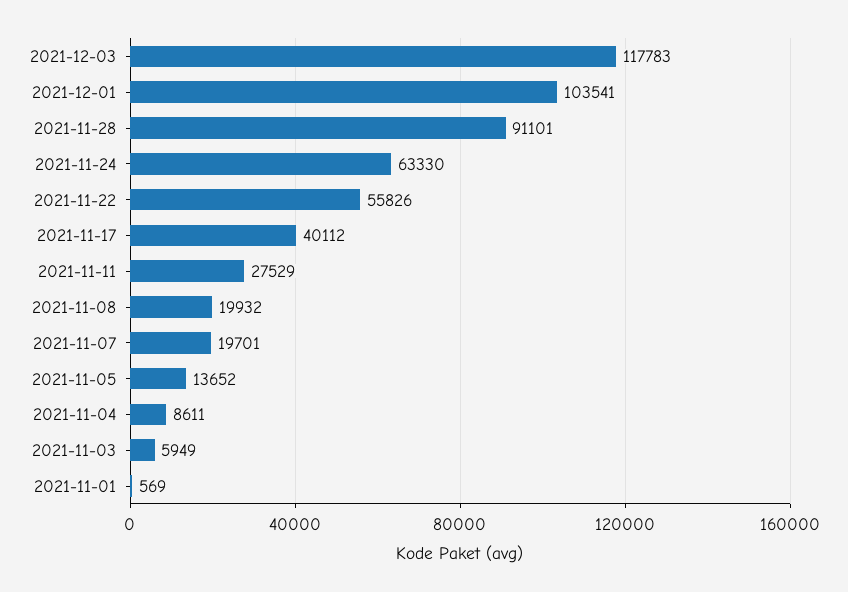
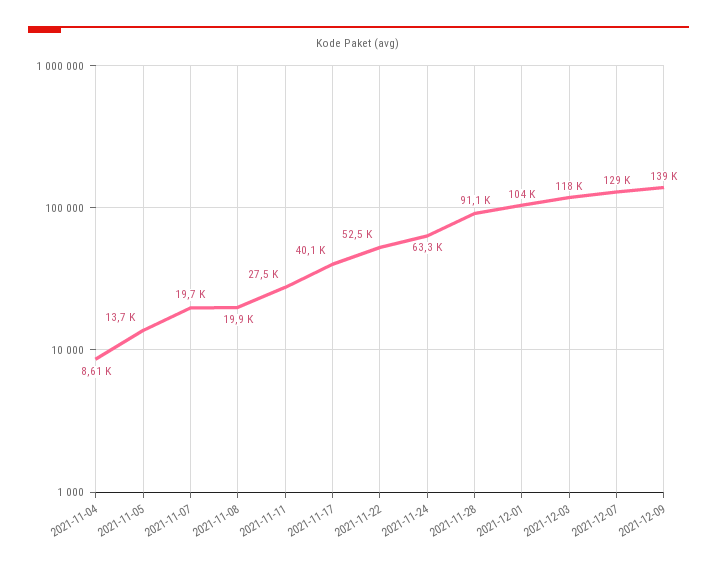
2021-11-22: 55826 -> 52500
2021-11-03: 5949 -> none
2021-11-01: 569 -> none
2021-12-07: none -> 129000
2021-12-09: none -> 139000

